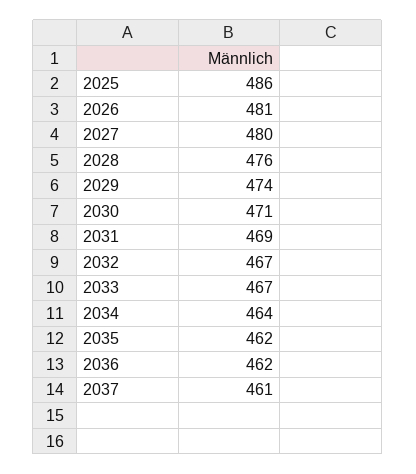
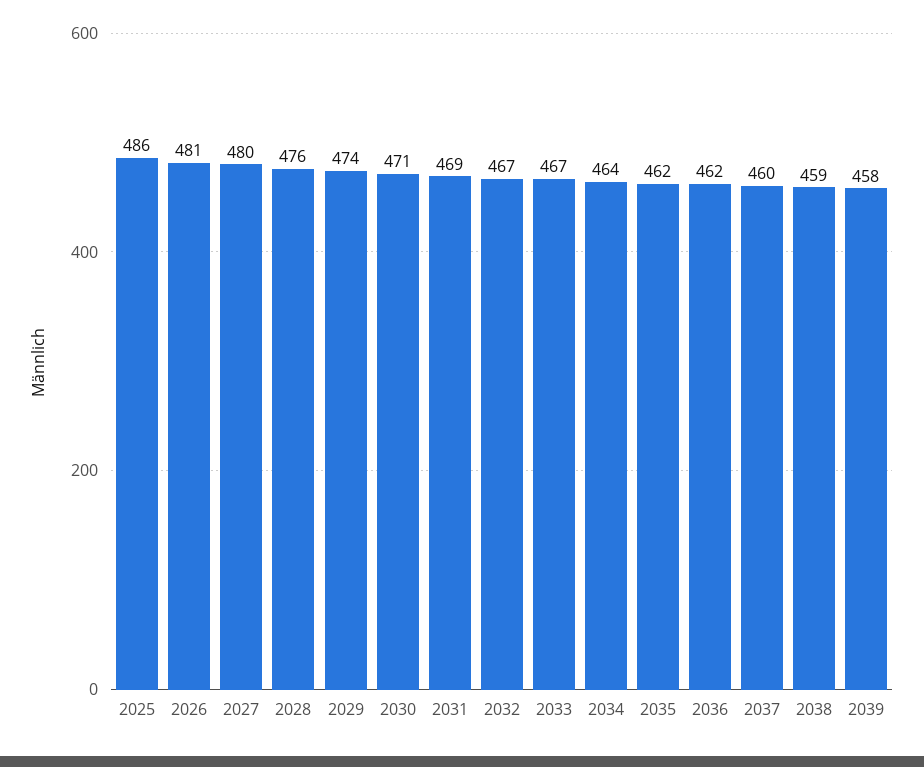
2037: 461 -> 460
2038: none -> 459
2039: none -> 458

